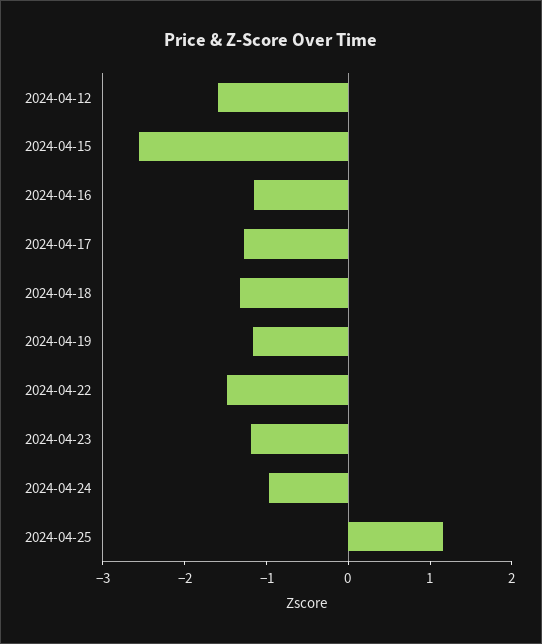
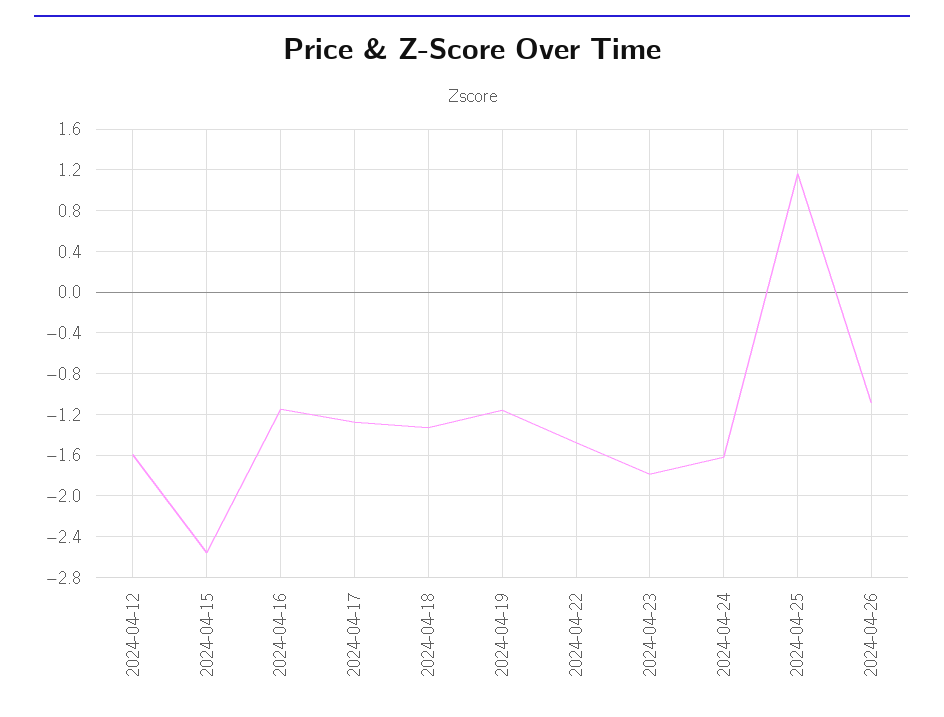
2024-04-23: -1.2 -> -1.8
2024-04-24: -1 -> -1.6
2024-04-26: none -> -1.1

